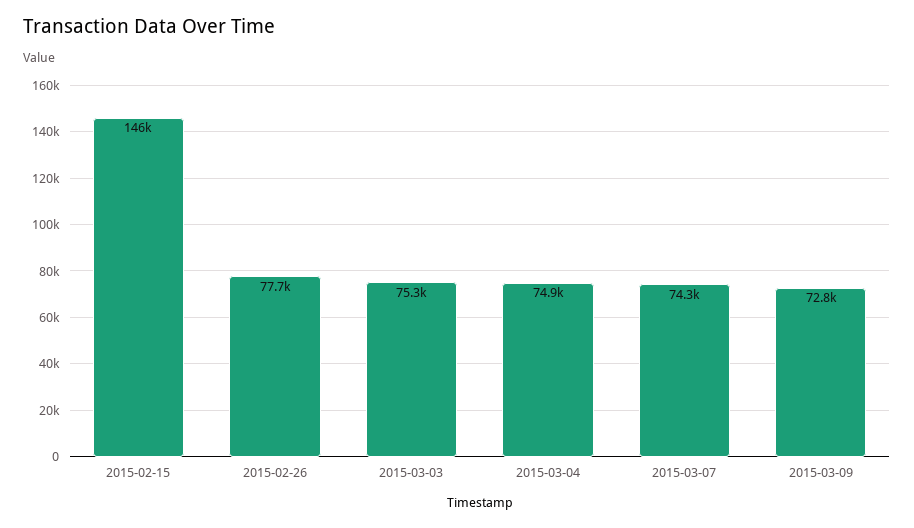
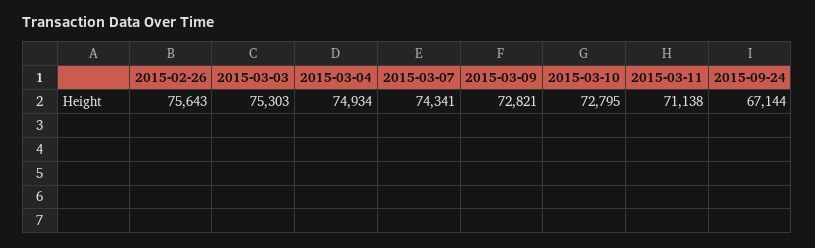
2015-02-15: 146000 -> none
2015-02-26: 77700 -> 75643
2015-03-10: none -> 72795
2015-03-11: none -> 71138
2015-09-24: none -> 67144

